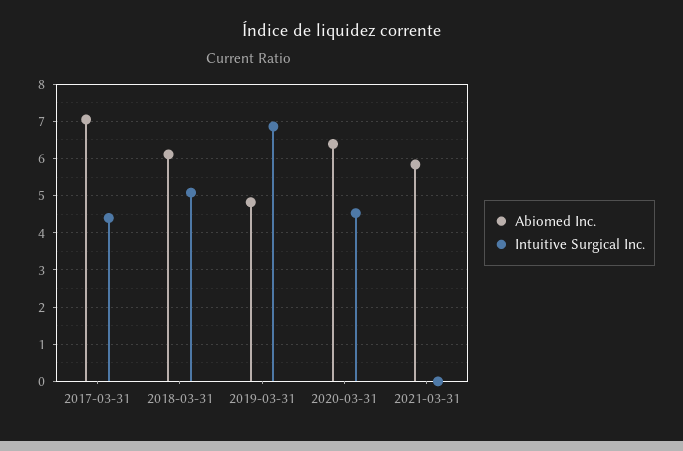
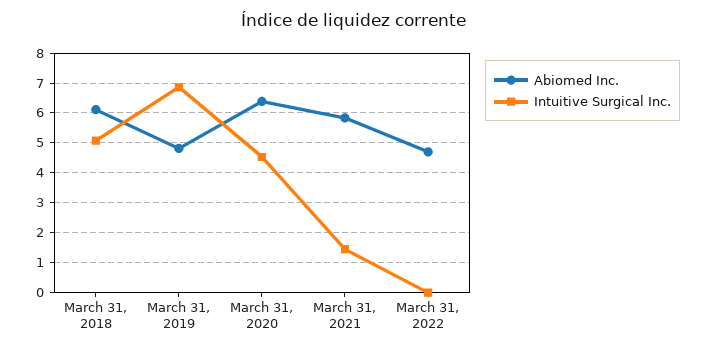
Abiomed Inc., 2017-03-31: 7 -> none
Intuitive Surgical Inc., 2017-03-31: 4.4 -> none
Intuitive Surgical Inc., 2021-03-31: 0 -> 1.5
Abiomed Inc., March 31, 2022: none -> 4.75
Intuitive Surgical Inc., March 31, 2022: none -> 0

